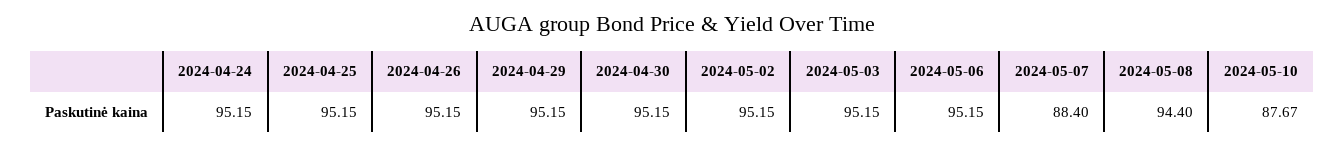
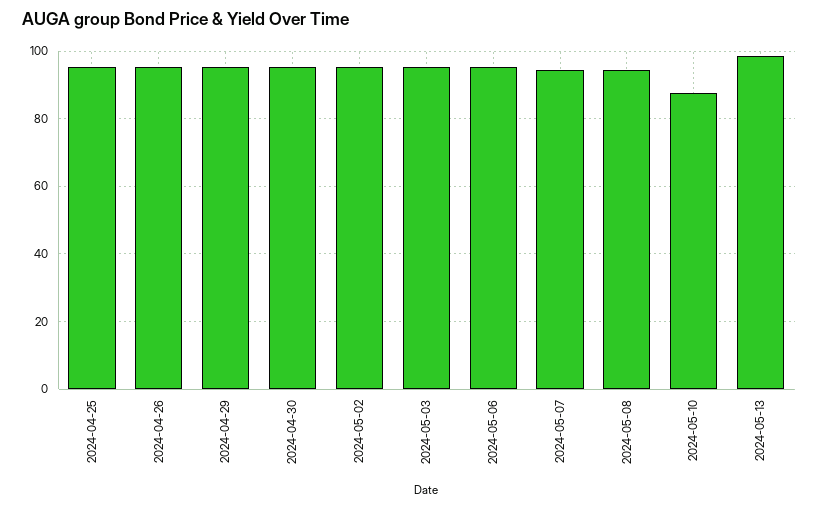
2024-04-24: 95.15 -> none
2024-05-07: 88.4 -> 94
2024-05-13: none -> 98

